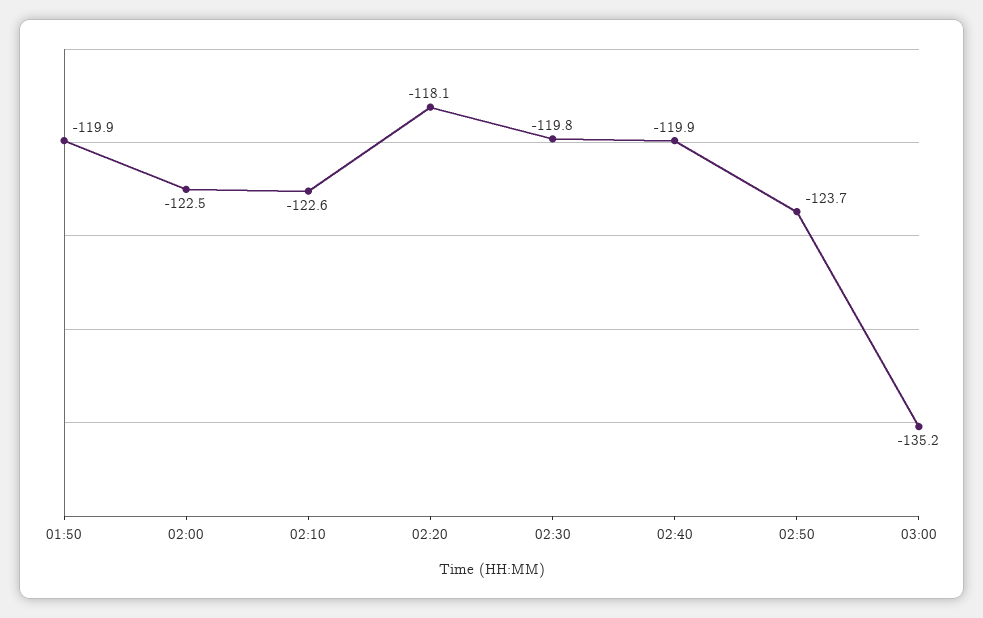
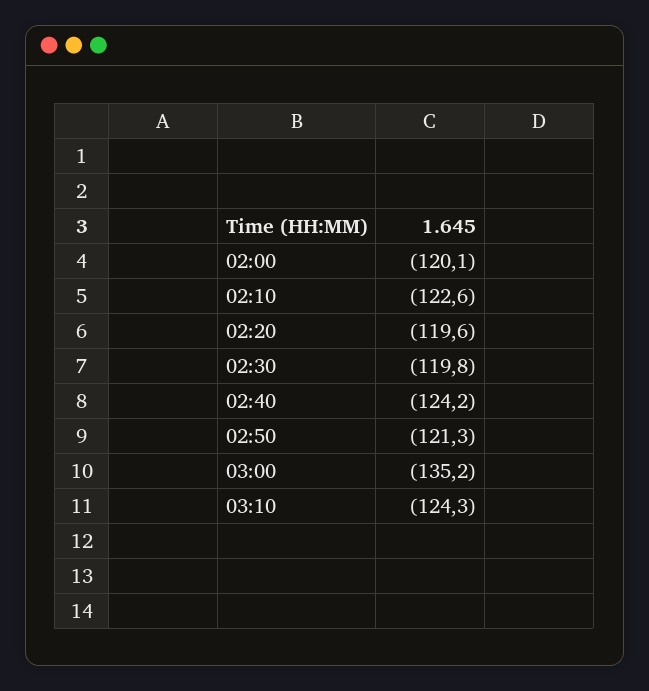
01:50: -119.9 -> none
02:00: -122.5 -> -120.1
02:20: -118.1 -> -119.6
02:40: -119.9 -> -124.2
02:50: -123.7 -> -121.3
03:10: none -> -124.3

